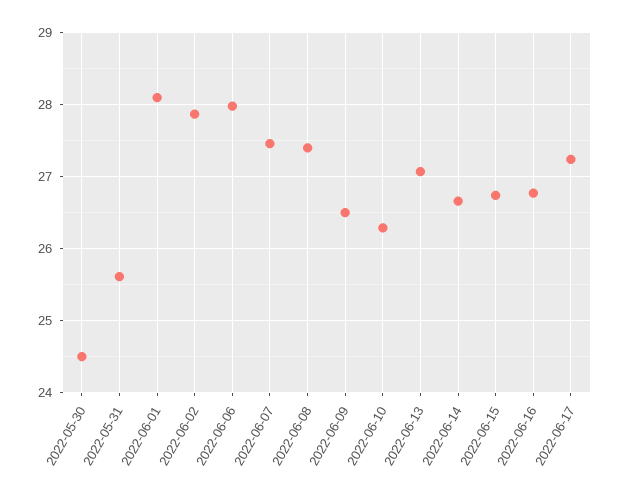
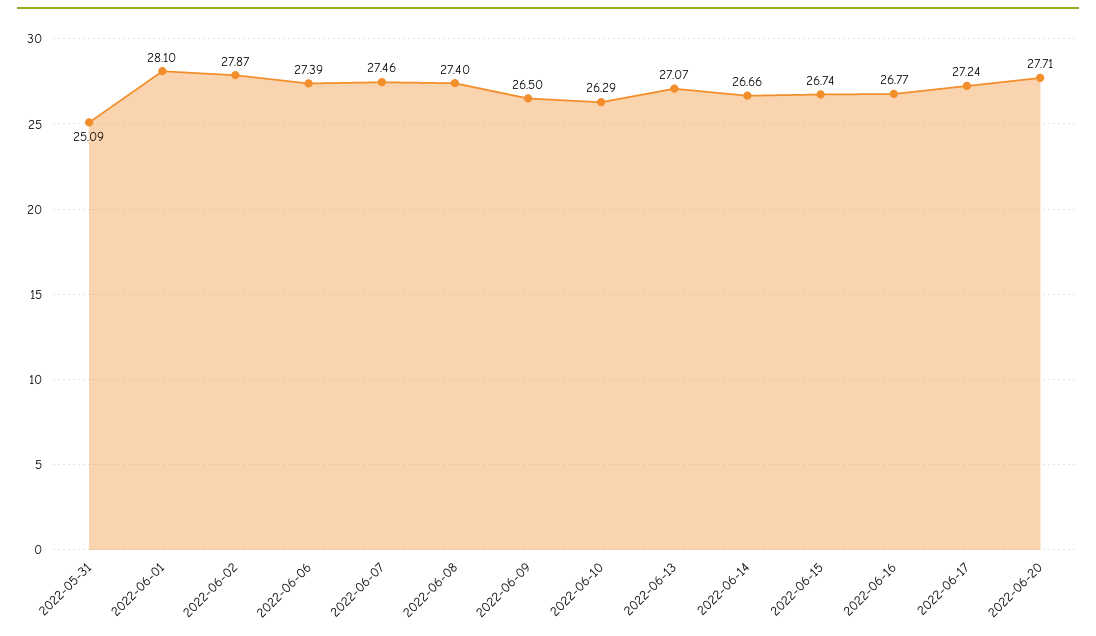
2022-05-30: 24.5 -> none
2022-05-31: 25.6 -> 25.09
2022-06-06: 28 -> 27.39
2022-06-20: none -> 27.71

